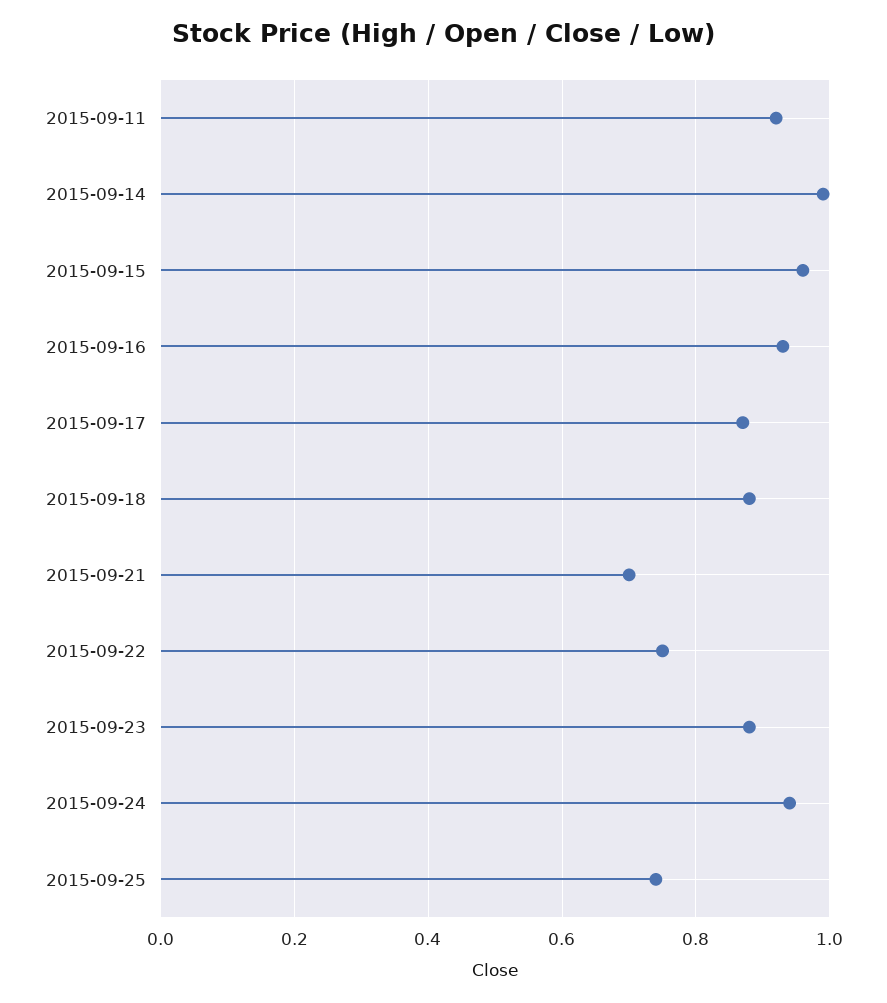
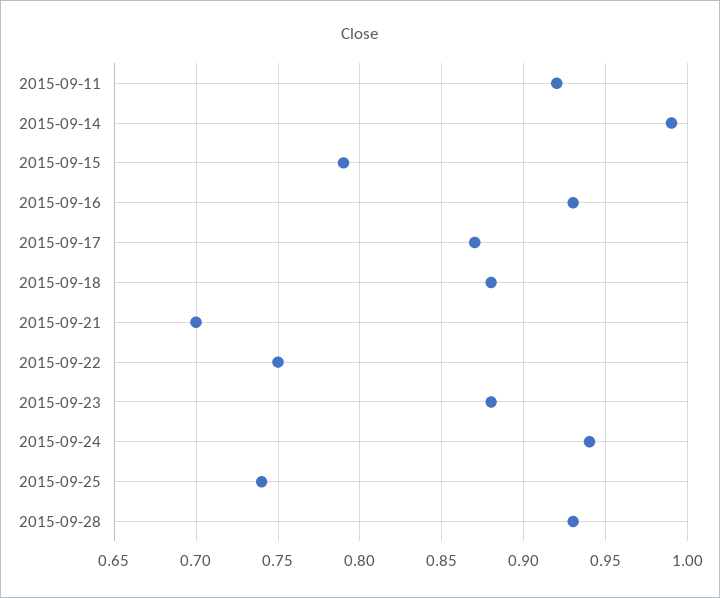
2015-09-15: 0.95 -> 0.79
2015-09-28: none -> 0.93

